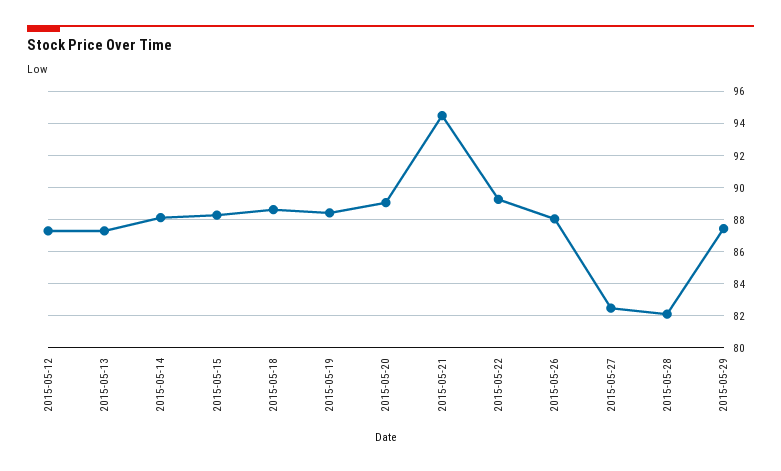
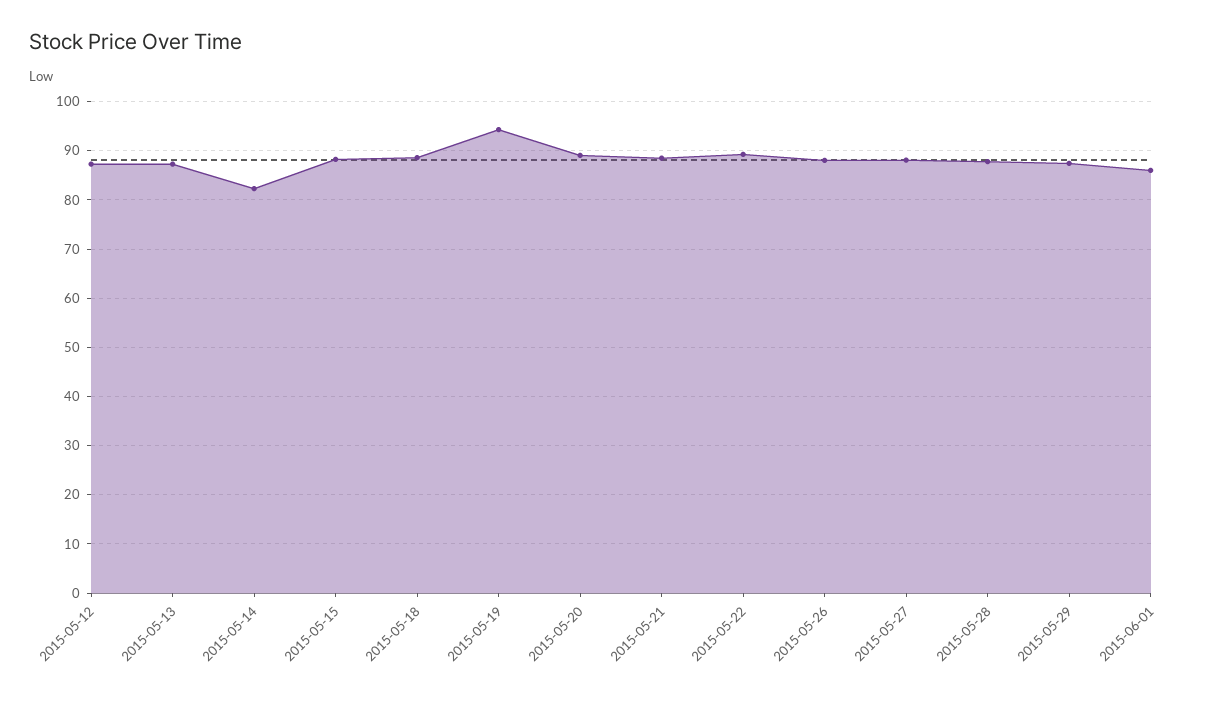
2015-05-14: 88 -> 82
2015-05-19: 88.5 -> 94
2015-05-21: 94.5 -> 88
2015-05-27: 82.5 -> 88
2015-05-28: 82 -> 88
2015-06-01: none -> 86

